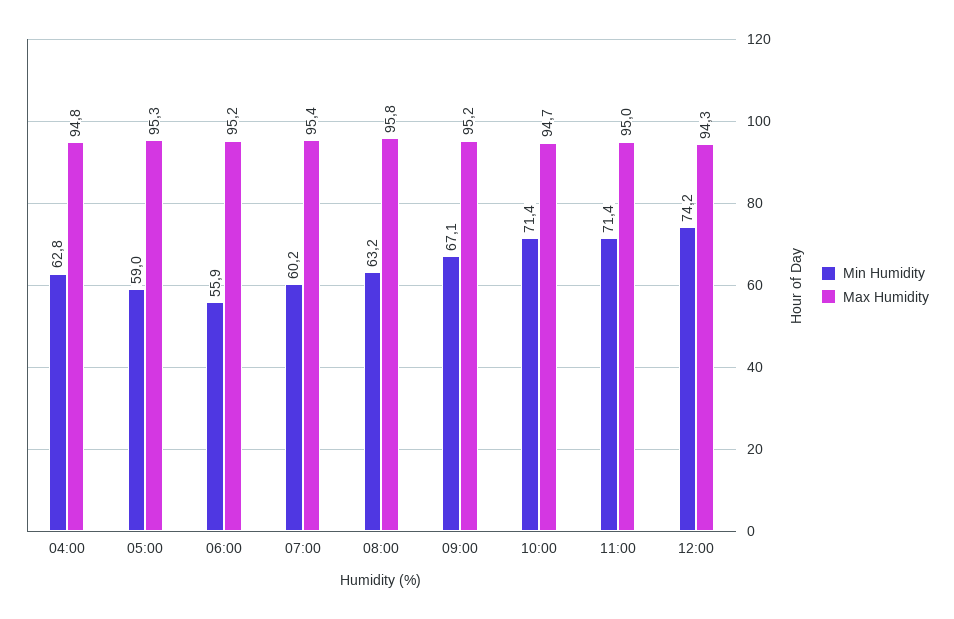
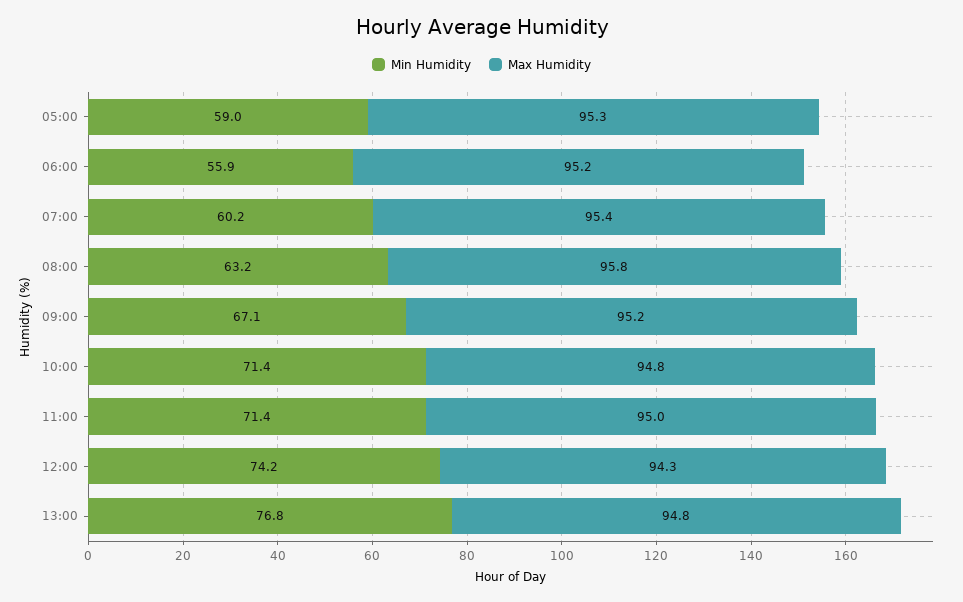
Min Humidity, 04:00: 62.8 -> none
Max Humidity, 04:00: 94.8 -> none
Max Humidity, 10:00: 94.7 -> 94.8
Min Humidity, 13:00: none -> 76.8
Max Humidity, 13:00: none -> 94.8

